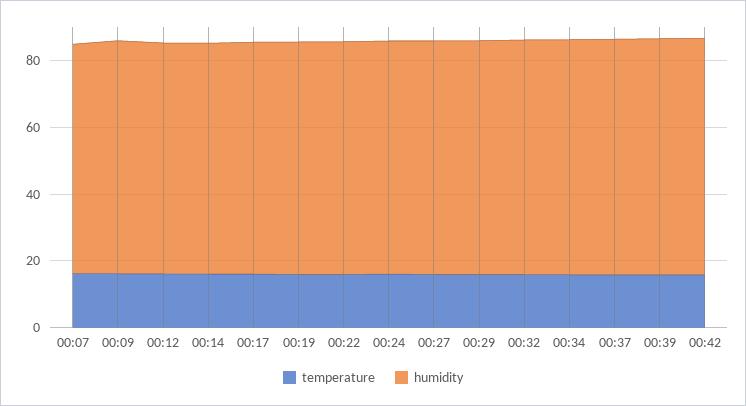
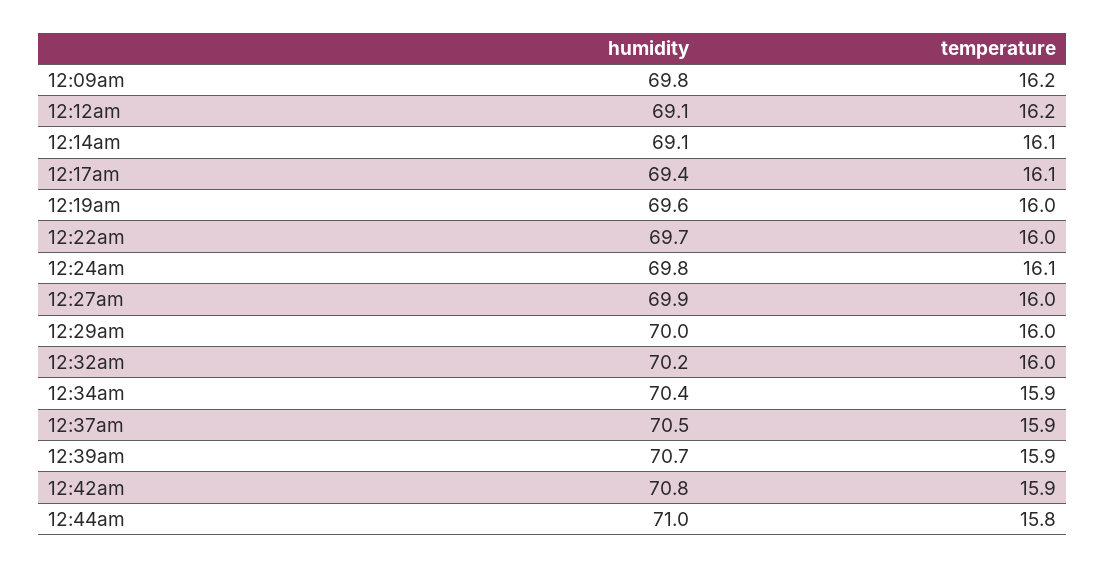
temperature, 00:07: 15 -> none
humidity, 00:07: 70 -> none
humidity, 12:44am: none -> 71
temperature, 12:44am: none -> 15.8

